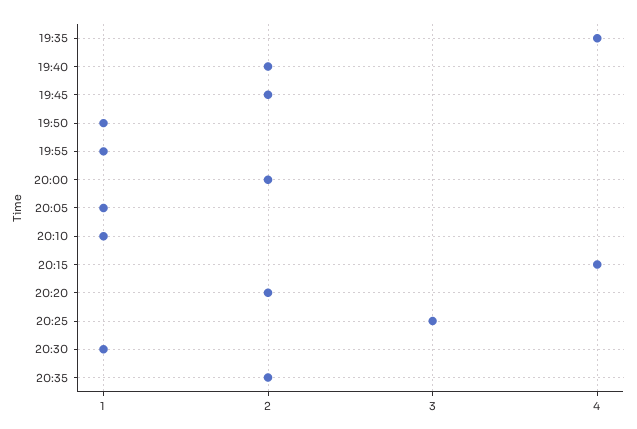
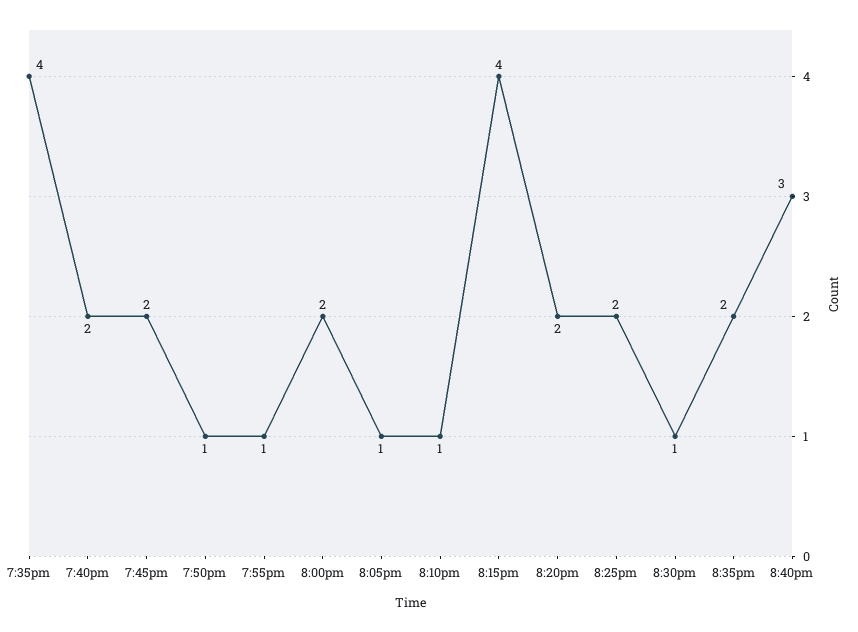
20:25: 3 -> 2
8:40pm: none -> 3

